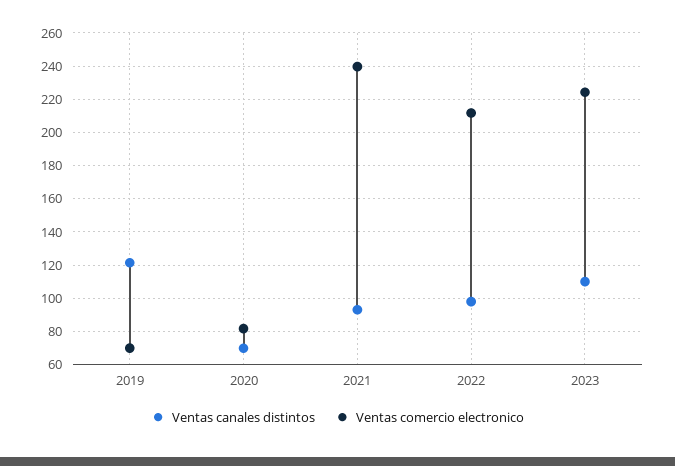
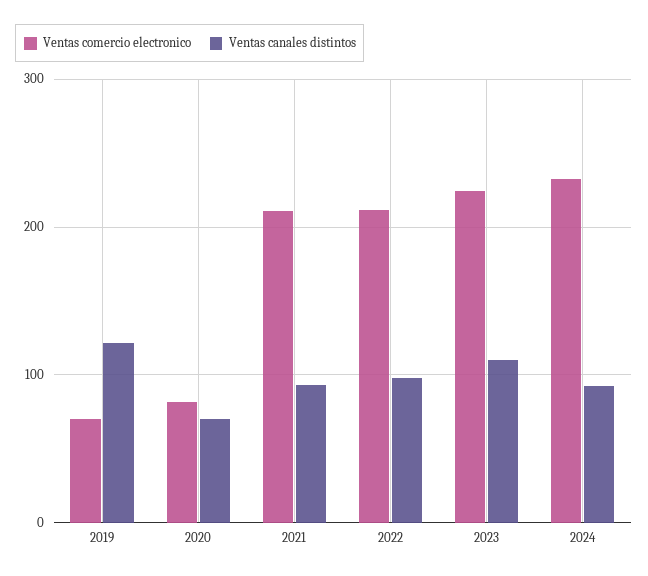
Ventas comercio electronico, 2021: 240 -> 210
Ventas comercio electronico, 2024: none -> 230
Ventas canales distintos, 2024: none -> 90

